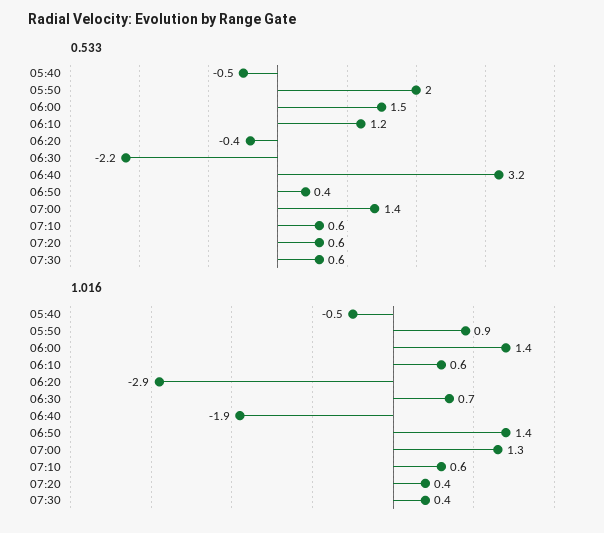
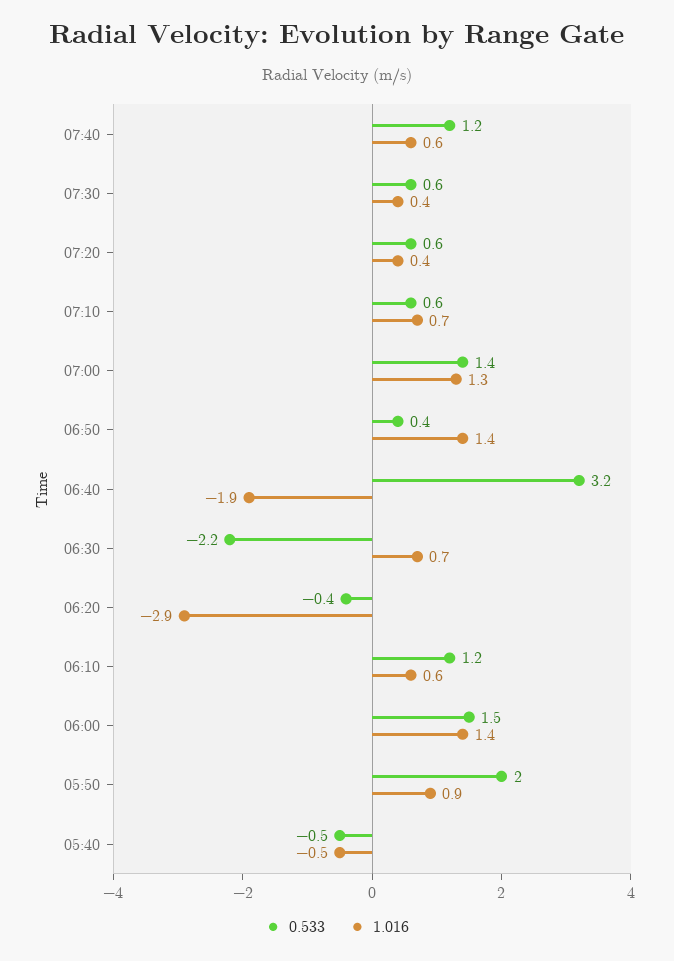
1.016, 07:10: 0.6 -> 0.7
0.533, 07:40: none -> 1.2
1.016, 07:40: none -> 0.6

